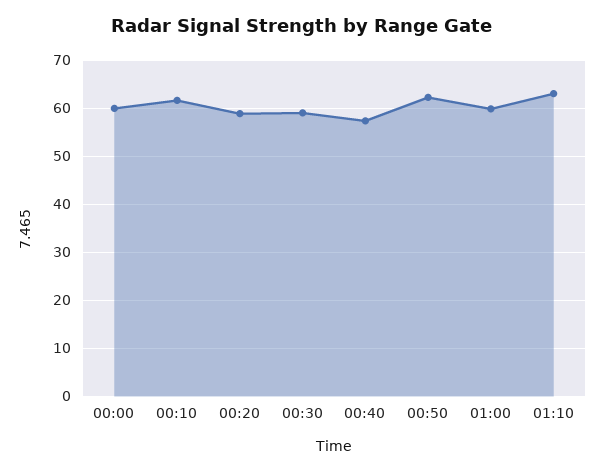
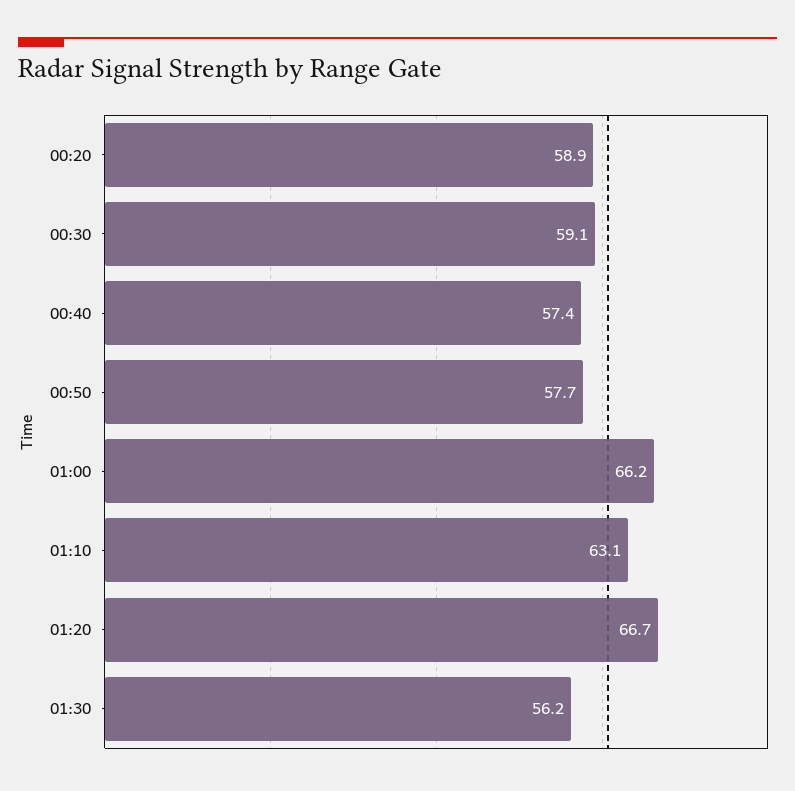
00:00: 60 -> none
00:10: 62 -> none
00:50: 62 -> 57.7
01:00: 60 -> 66.2
01:20: none -> 66.7
01:30: none -> 56.2

